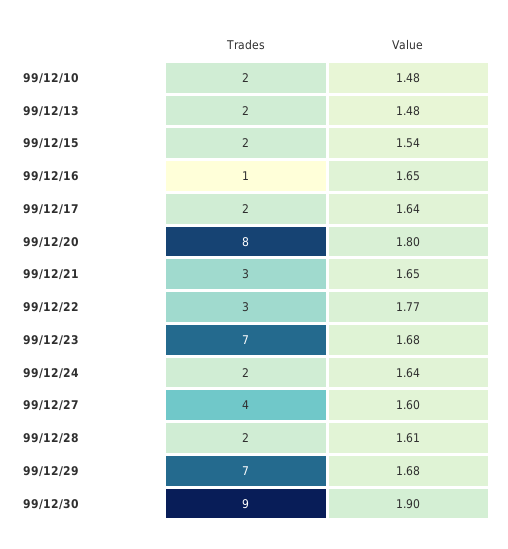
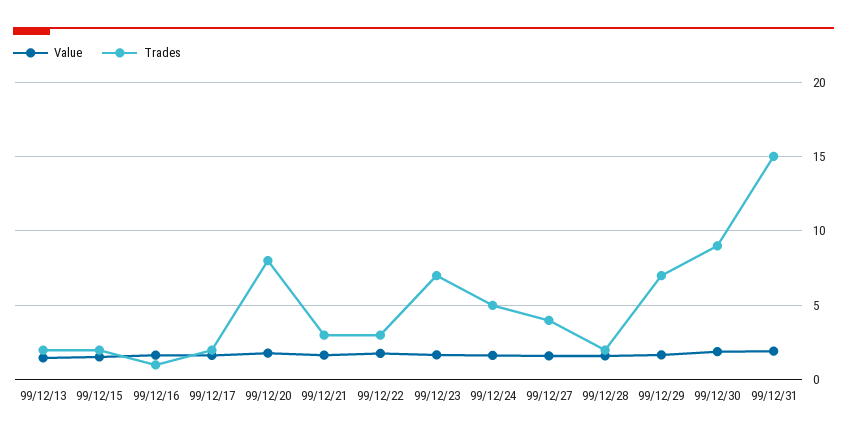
Trades, 99/12/10: 2 -> none
Value, 99/12/10: 1.48 -> none
Trades, 99/12/24: 2 -> 5
Value, 99/12/31: none -> 2
Trades, 99/12/31: none -> 15

